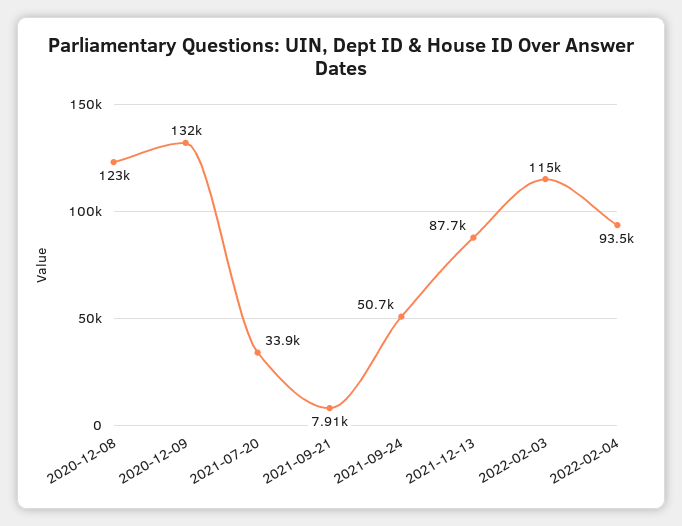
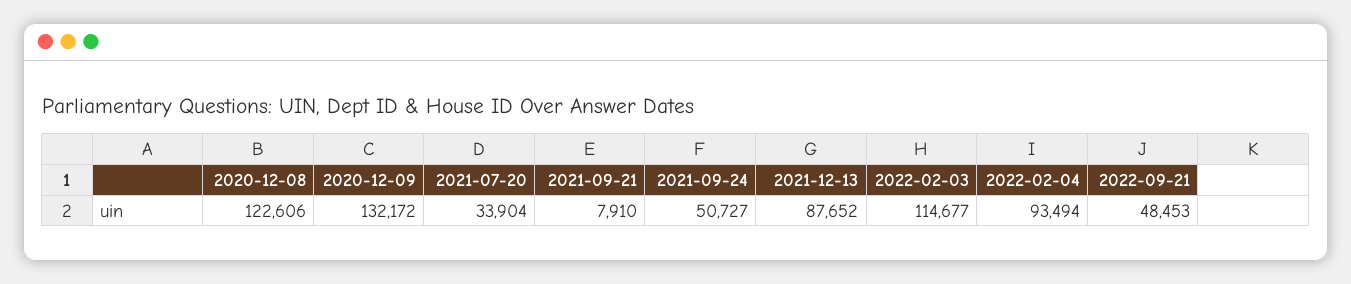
2022-09-21: none -> 48453

